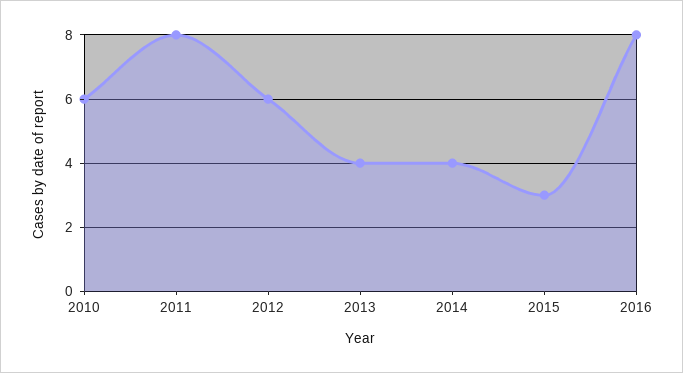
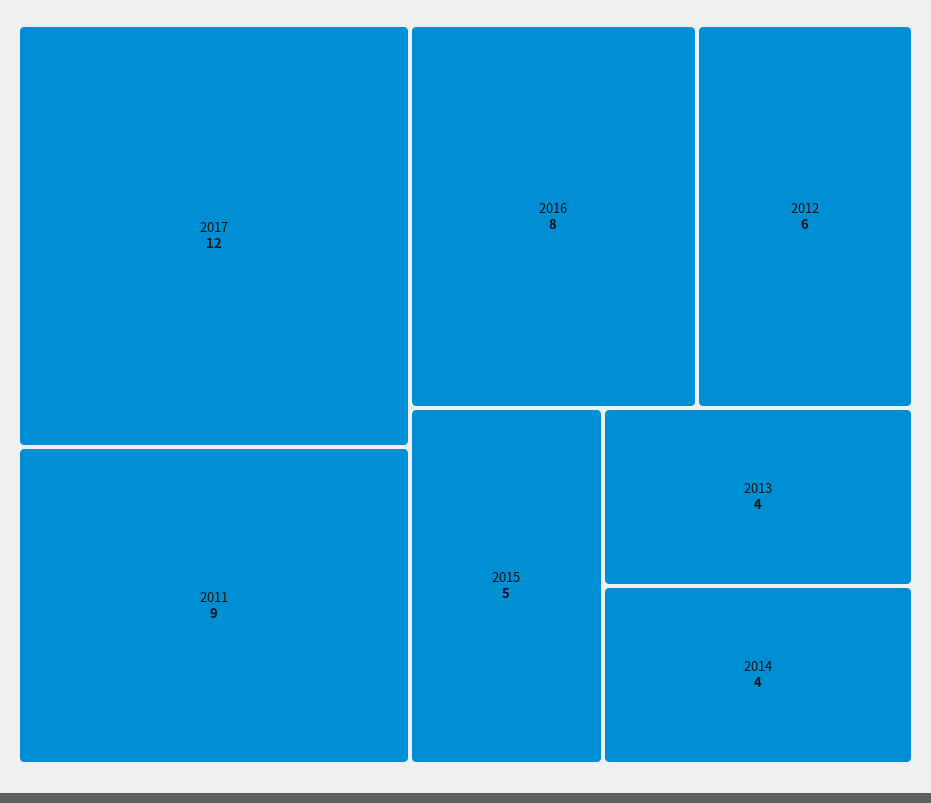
2010: 6 -> none
2011: 8 -> 9
2015: 3 -> 5
2017: none -> 12

